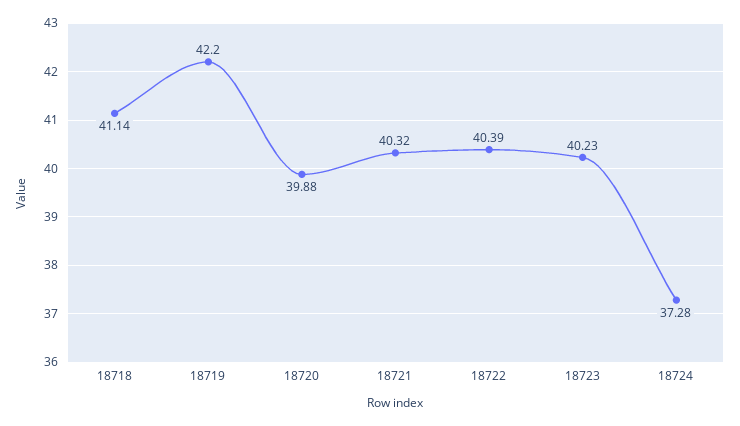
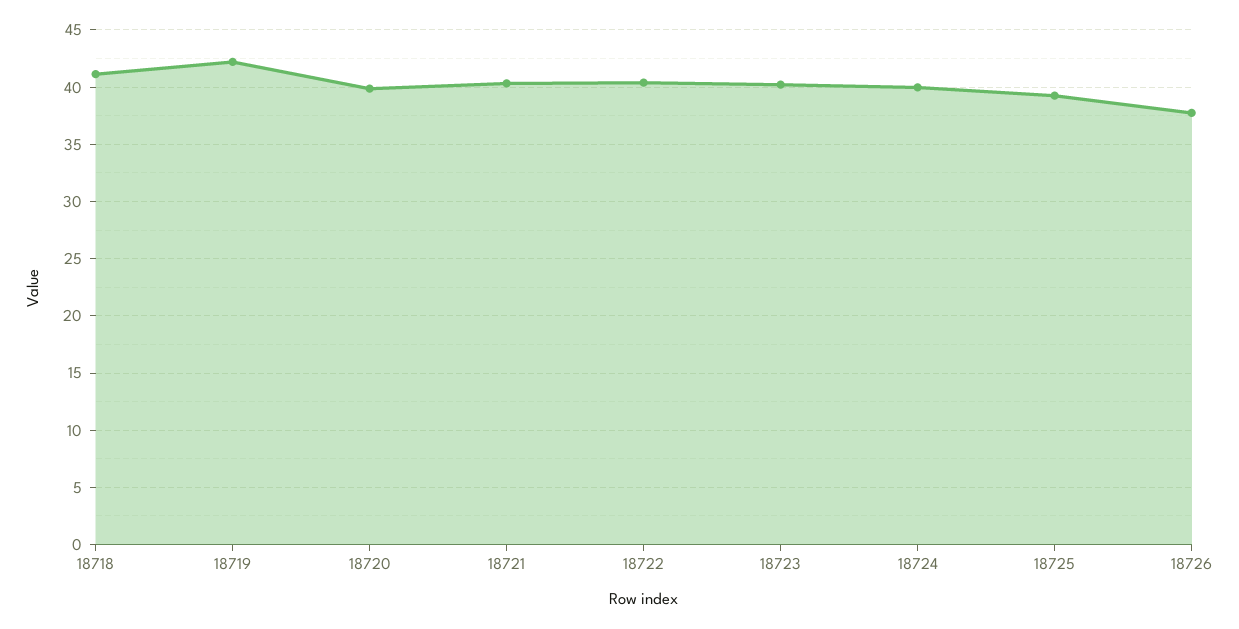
18724: 37.28 -> 40
18725: none -> 39
18726: none -> 38

